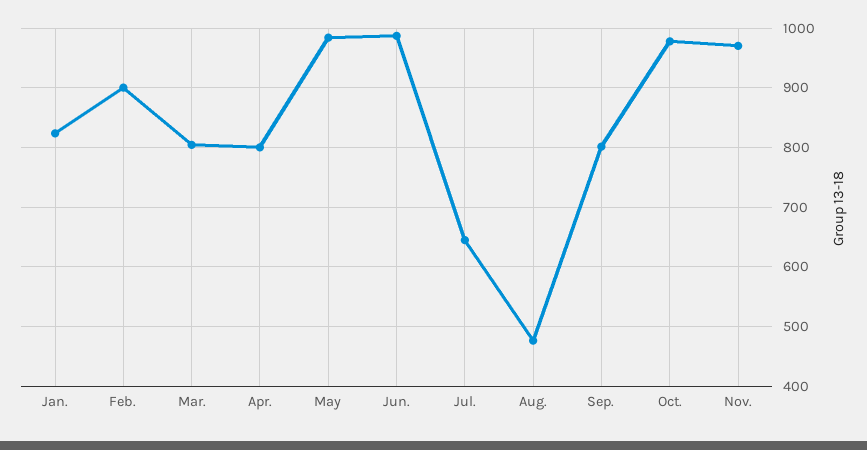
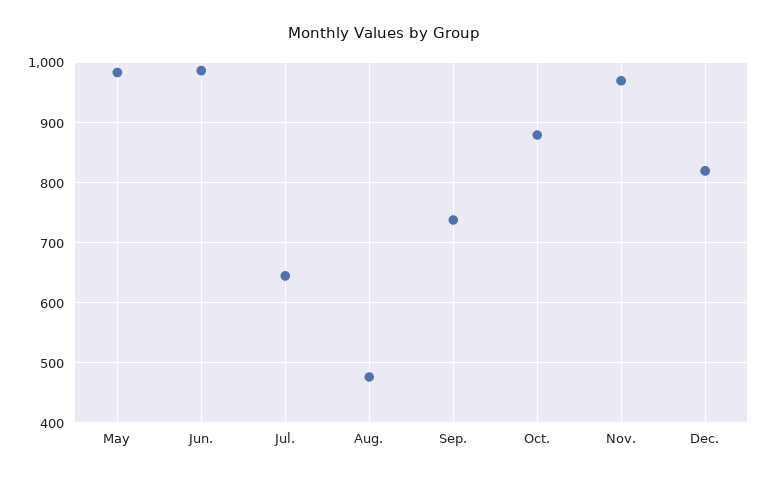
Jan.: 820 -> none
Feb.: 900 -> none
Mar.: 800 -> none
Apr.: 800 -> none
Sep.: 800 -> 740
Oct.: 980 -> 880
Dec.: none -> 820

